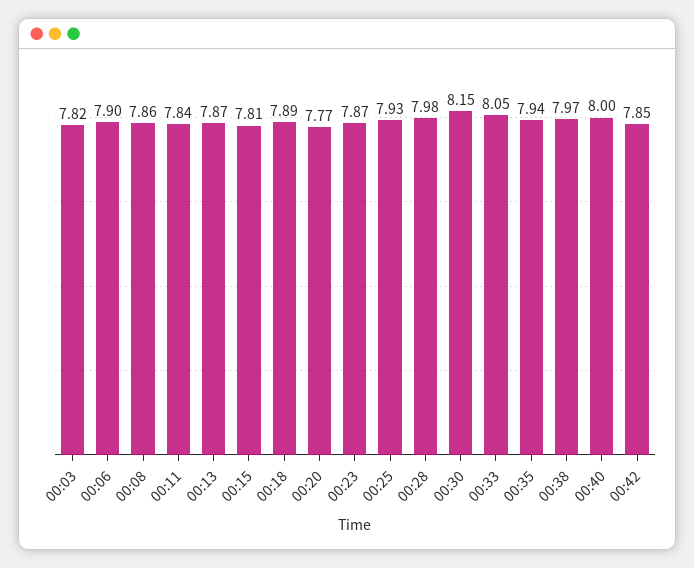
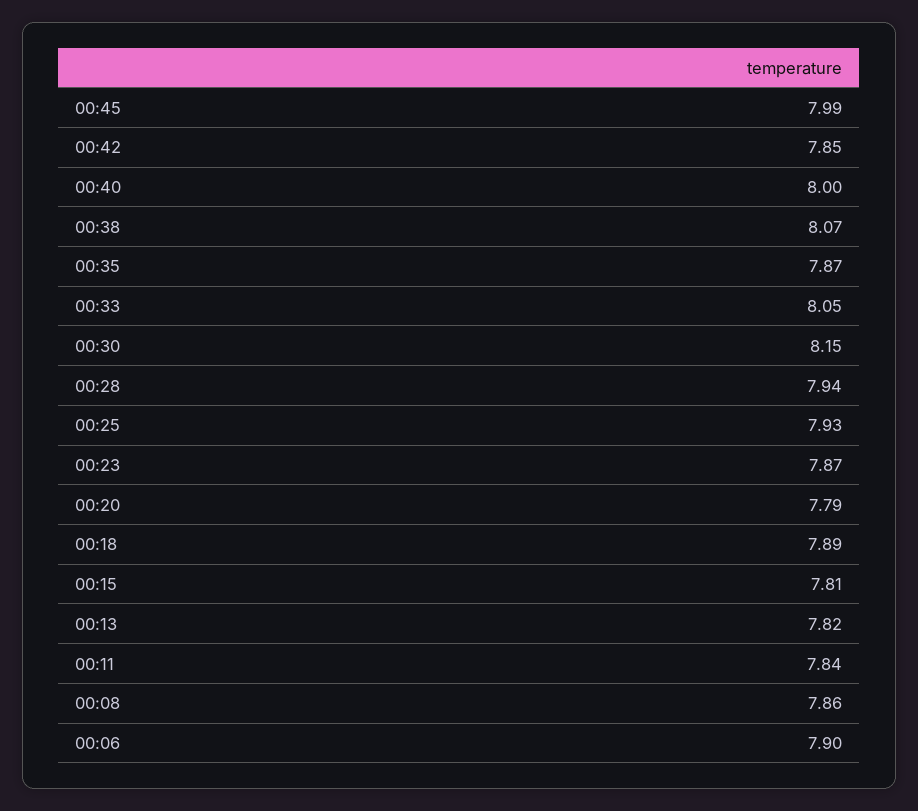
00:03: 7.82 -> none
00:13: 7.87 -> 7.82
00:20: 7.77 -> 7.79
00:28: 7.98 -> 7.94
00:35: 7.94 -> 7.87
00:38: 7.97 -> 8.07
00:45: none -> 7.99

